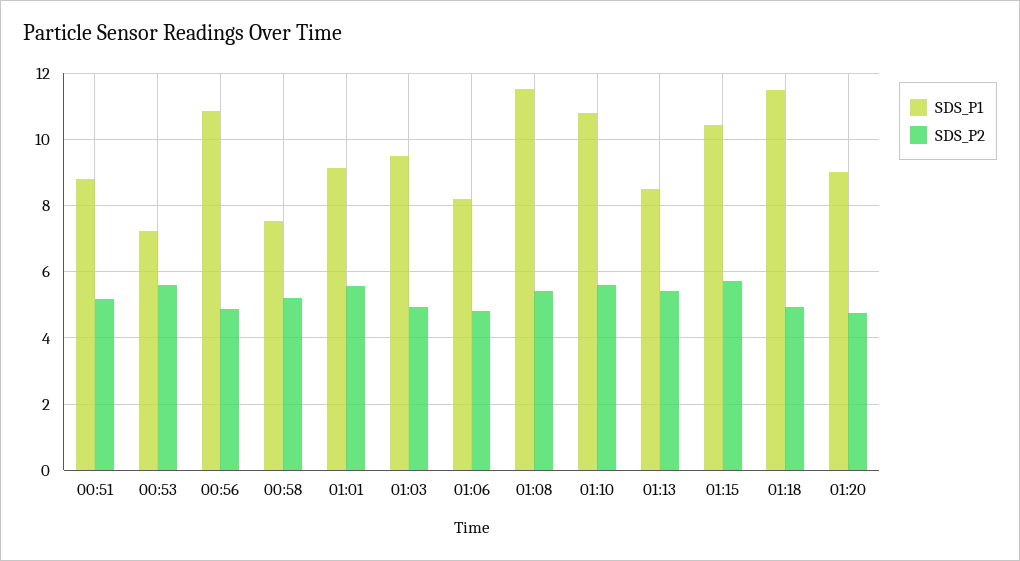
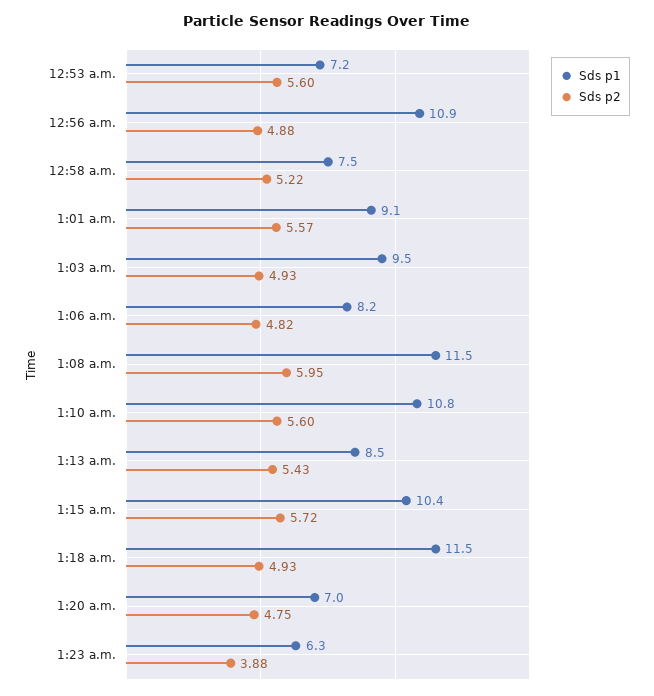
SDS_P1, 00:51: 8.8 -> none
SDS_P2, 00:51: 5.2 -> none
SDS_P2, 01:08: 5.4 -> 5.95
SDS_P1, 01:20: 9 -> 7
SDS_P1, 1:23 a.m.: none -> 6.3
SDS_P2, 1:23 a.m.: none -> 3.88

